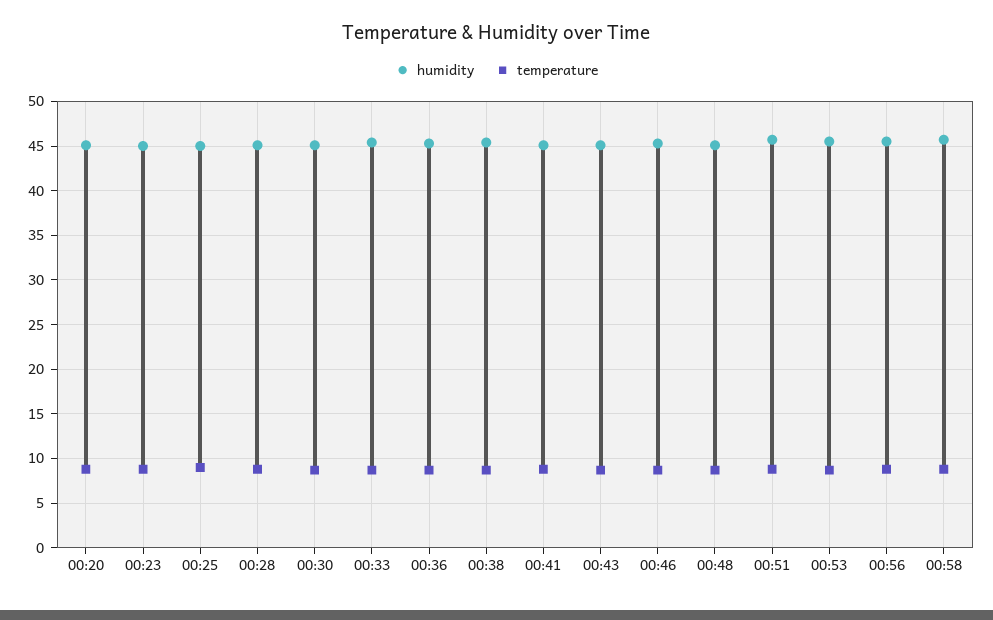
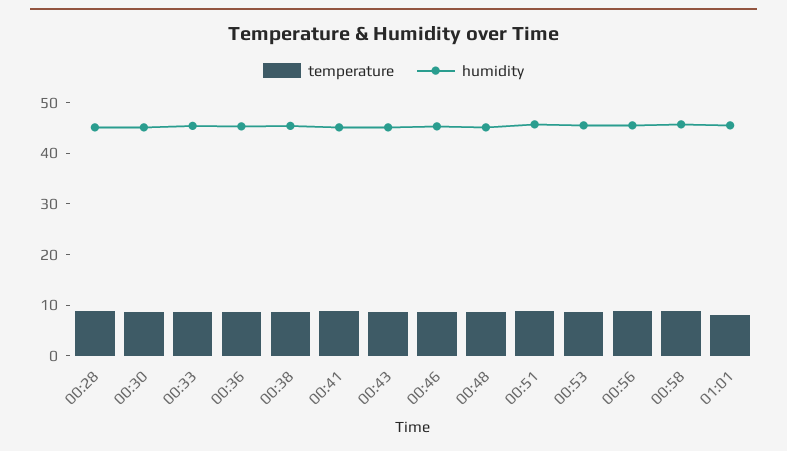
humidity, 00:20: 45 -> none
temperature, 00:20: 9 -> none
humidity, 00:23: 45 -> none
temperature, 00:23: 9 -> none
humidity, 00:25: 45 -> none
temperature, 00:25: 9 -> none
temperature, 01:01: none -> 8
humidity, 01:01: none -> 46

